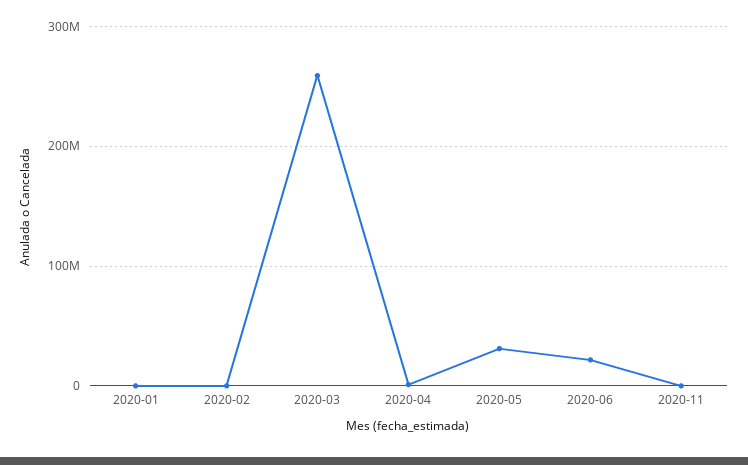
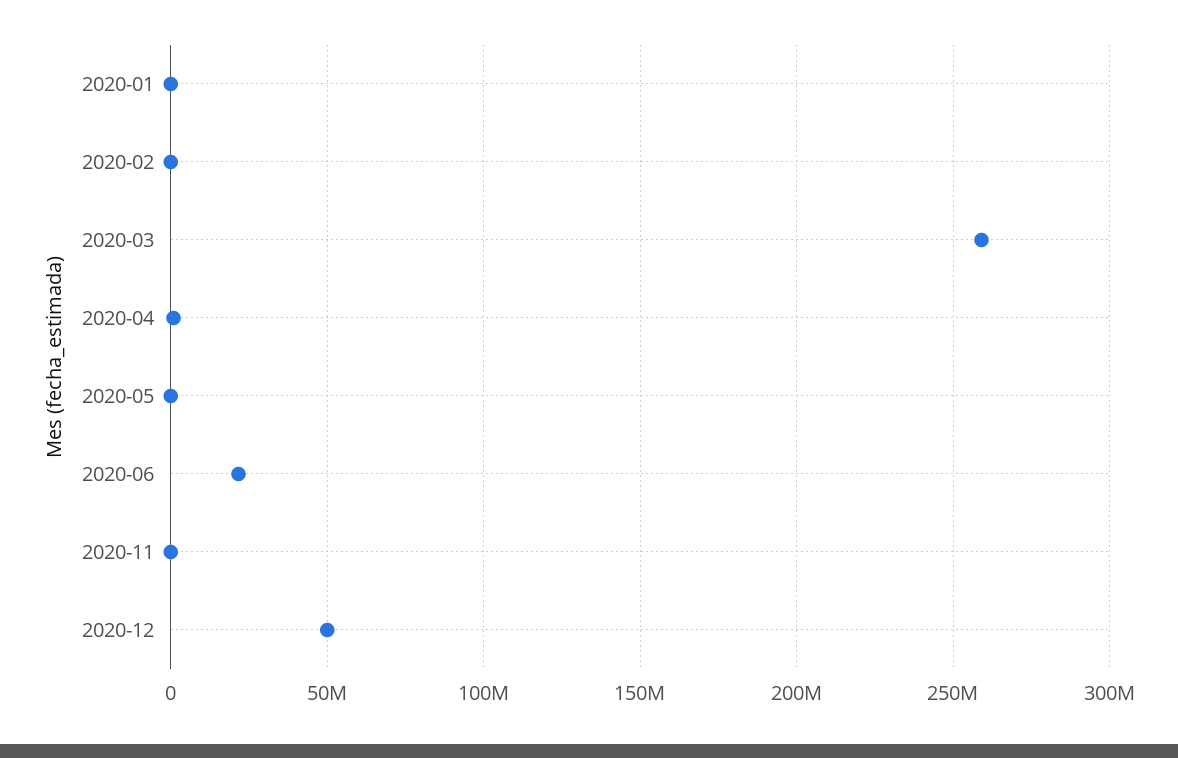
2020-05: 30000000 -> 0
2020-12: none -> 50000000

